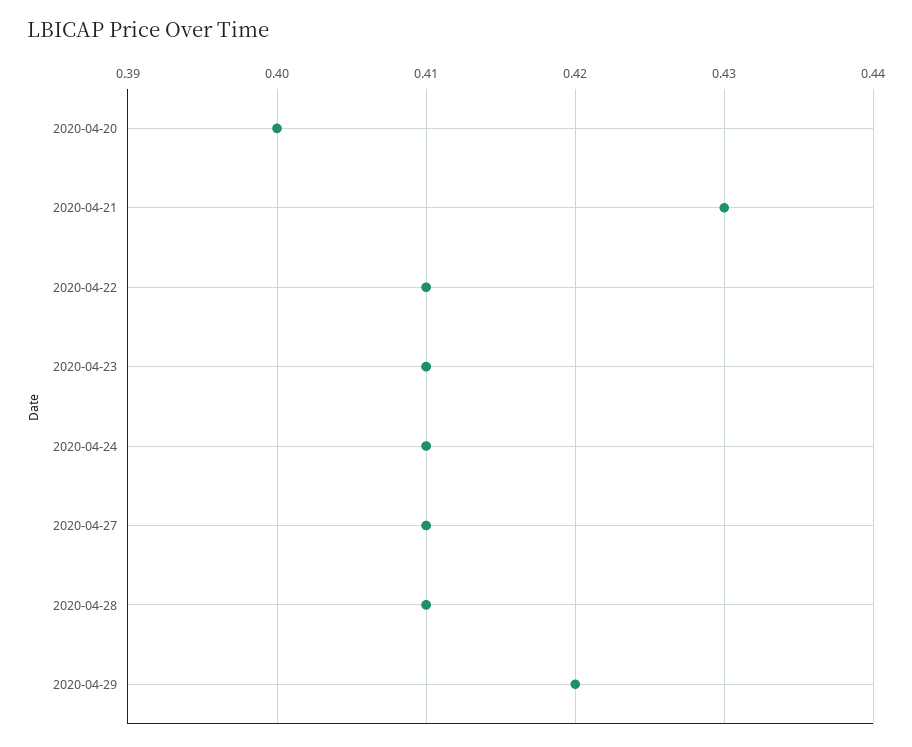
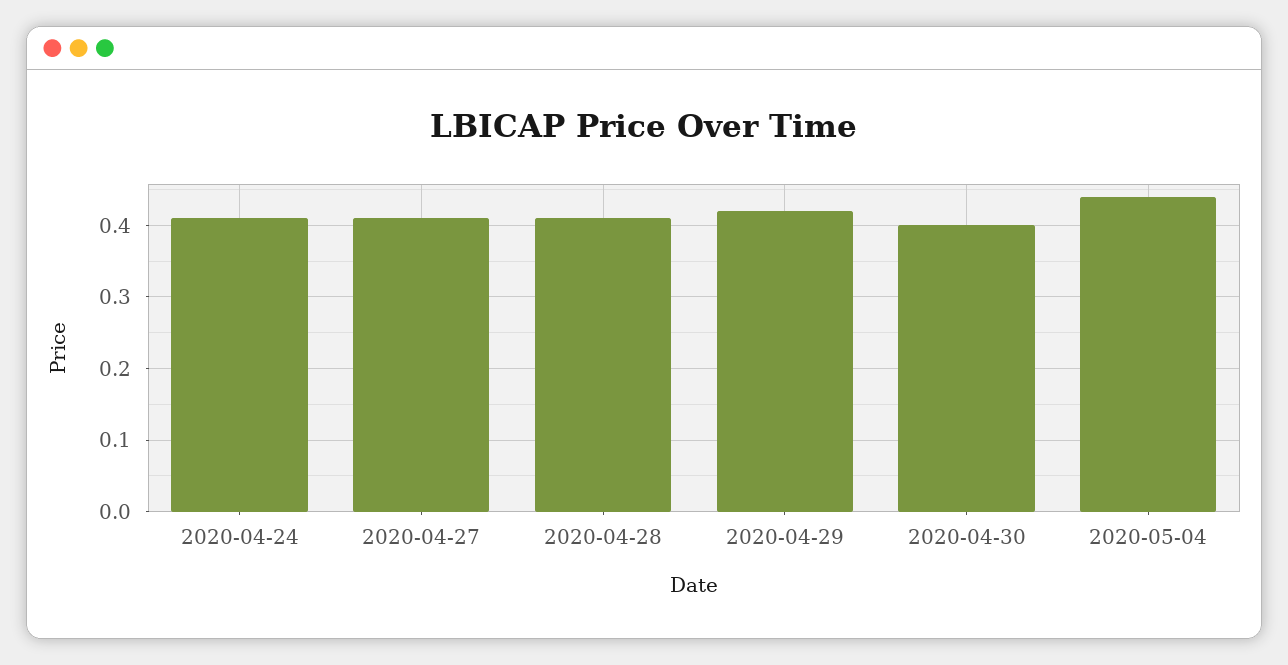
2020-04-20: 0.4 -> none
2020-04-21: 0.43 -> none
2020-04-22: 0.41 -> none
2020-04-23: 0.41 -> none
2020-04-30: none -> 0.4
2020-05-04: none -> 0.44

